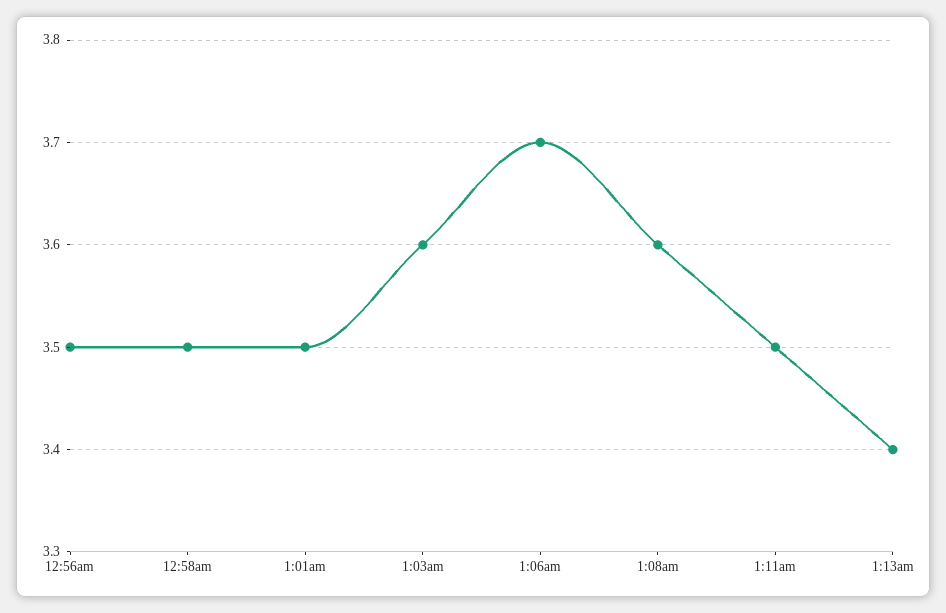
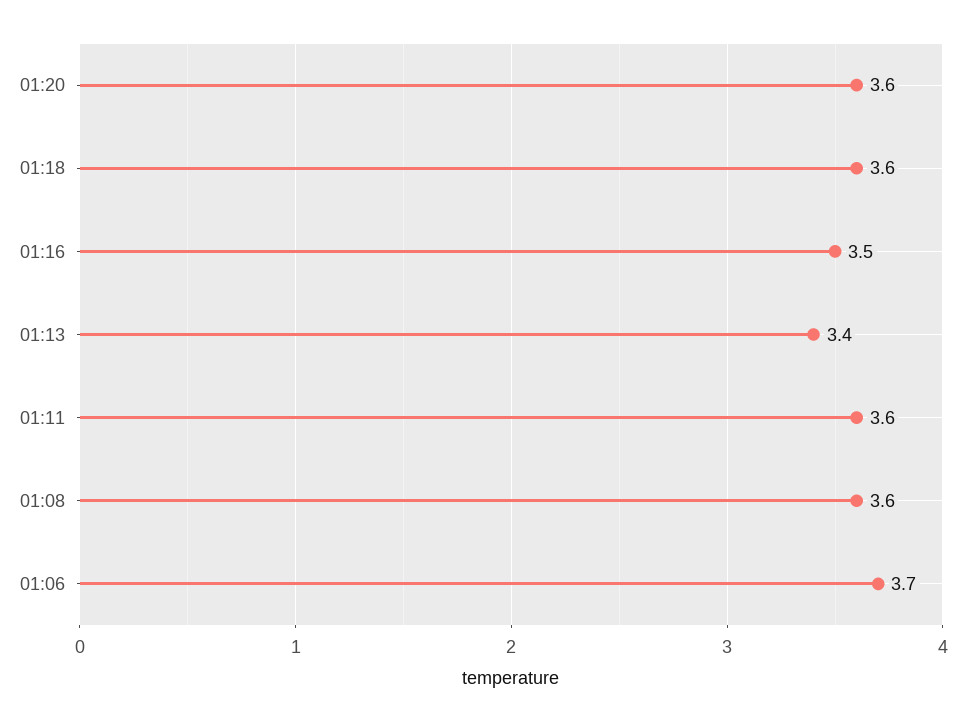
12:56am: 3.5 -> none
12:58am: 3.5 -> none
1:01am: 3.5 -> none
1:03am: 3.6 -> none
1:11am: 3.5 -> 3.6
01:20: none -> 3.6
01:18: none -> 3.6
01:16: none -> 3.5

